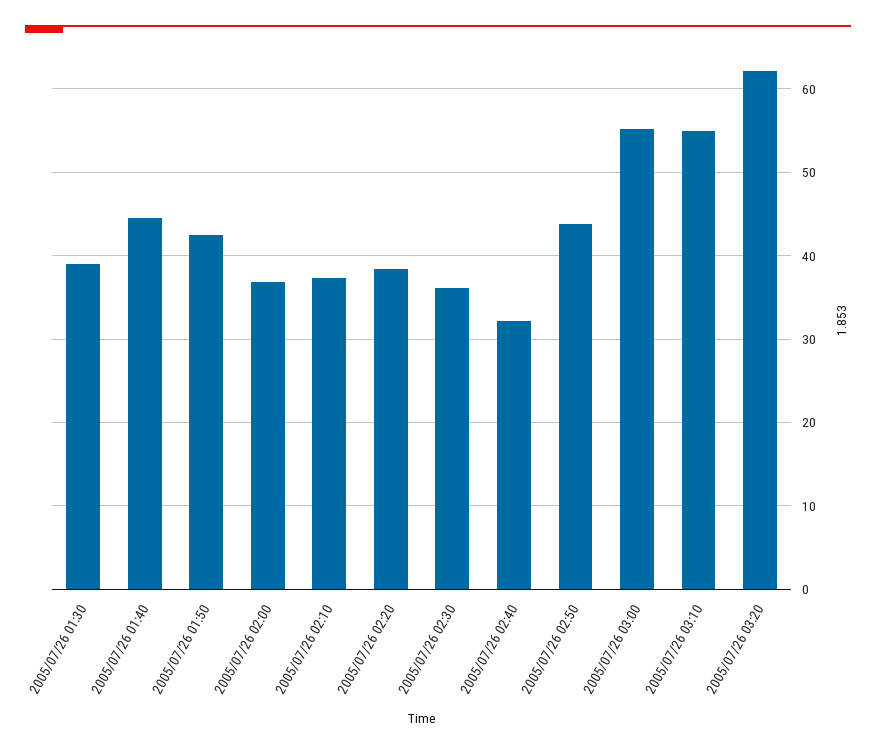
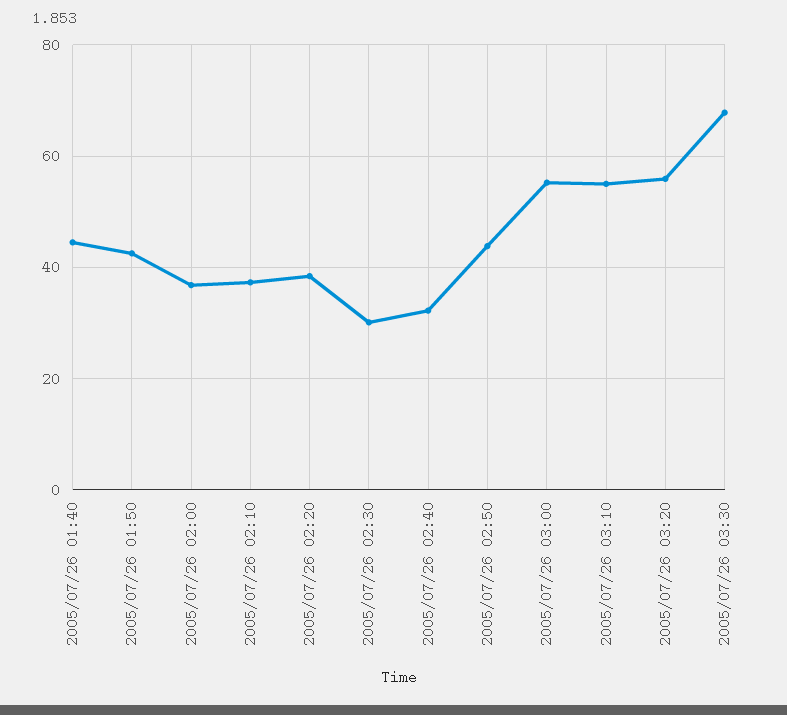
2005/07/26 01:30: 39 -> none
2005/07/26 02:30: 36 -> 30
2005/07/26 03:20: 62 -> 56
2005/07/26 03:30: none -> 68

